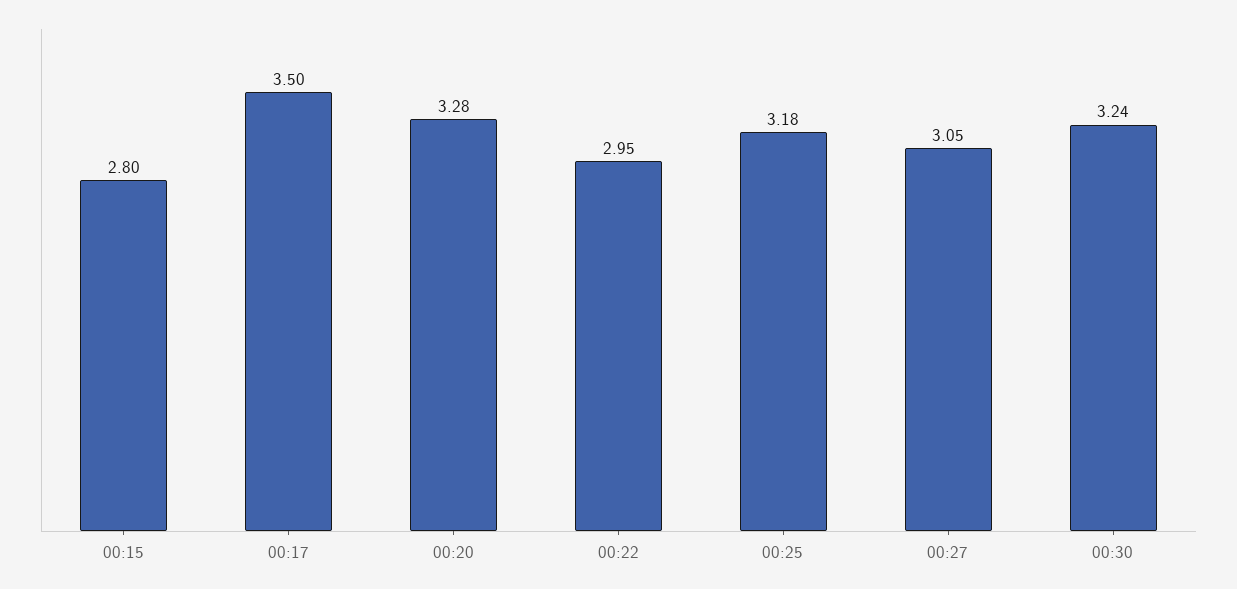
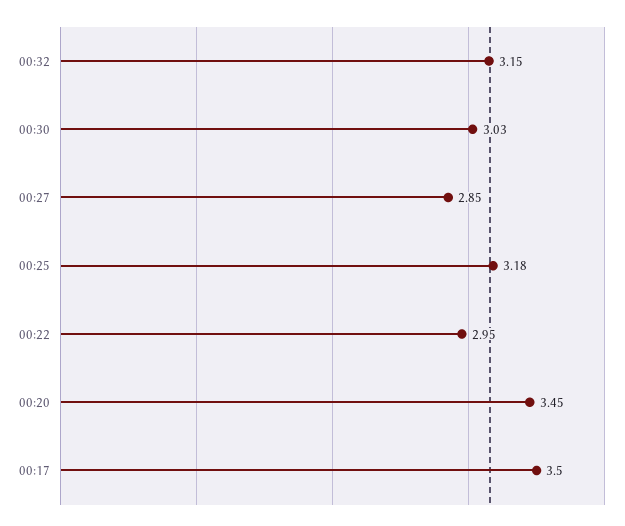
00:15: 2.8 -> none
00:20: 3.28 -> 3.45
00:27: 3.05 -> 2.85
00:30: 3.24 -> 3.03
00:32: none -> 3.15

